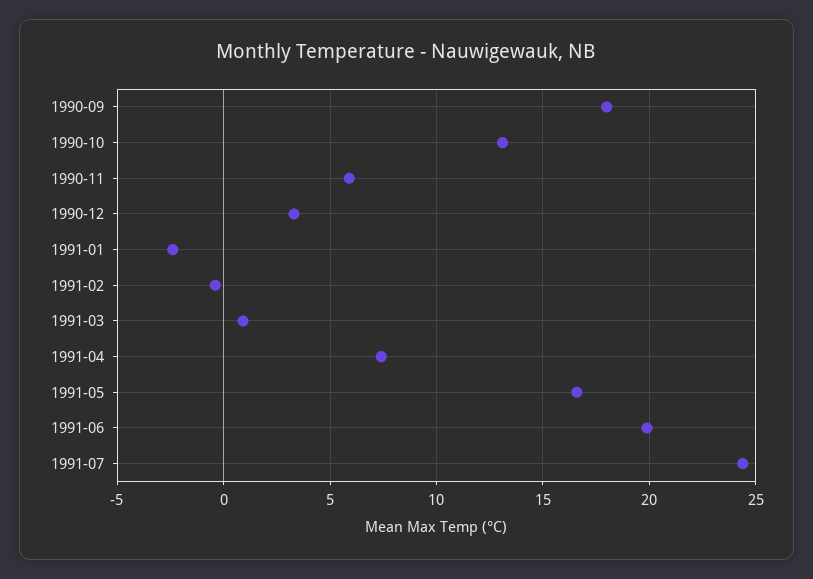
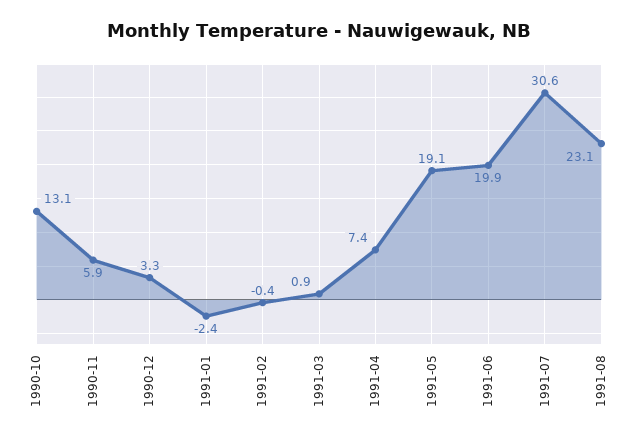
1990-09: 18 -> none
1991-05: 16.5 -> 19.1
1991-07: 24.5 -> 30.6
1991-08: none -> 23.1

